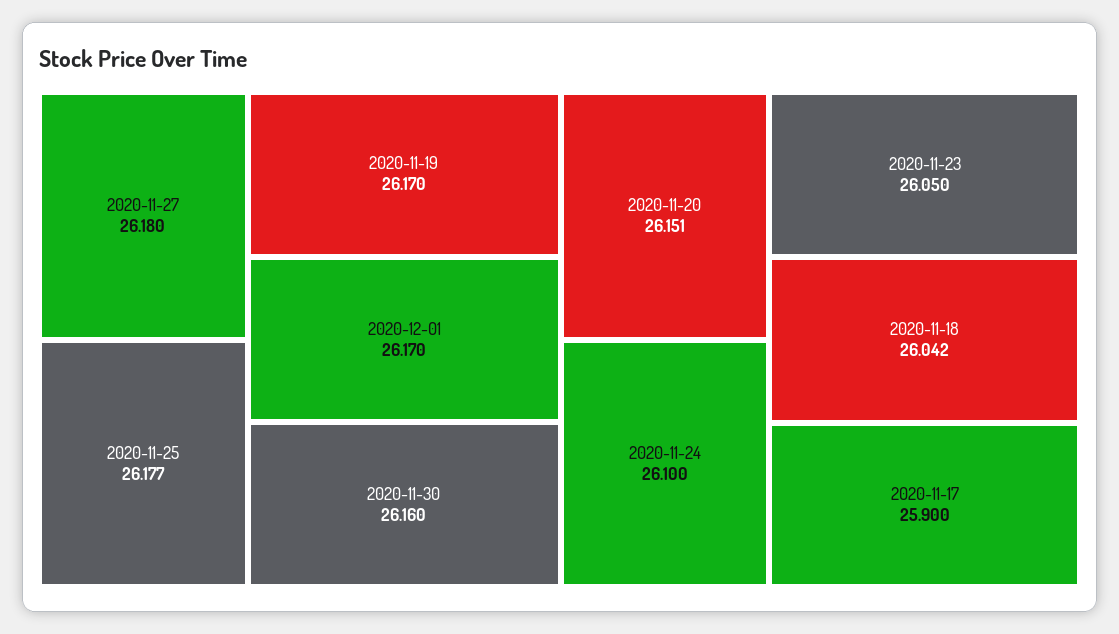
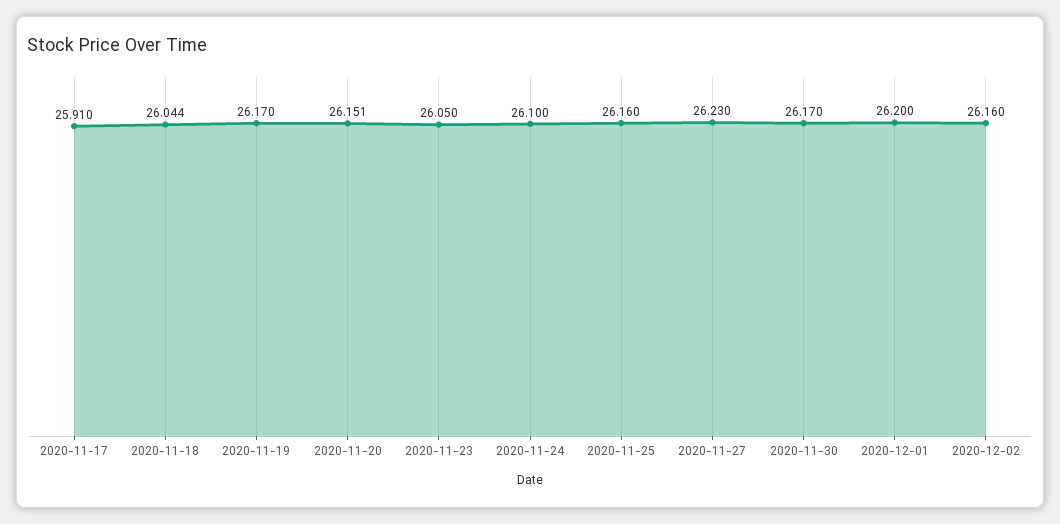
2020-11-27: 26.18 -> 26.23
2020-11-25: 26.177 -> 26.16
2020-12-01: 26.17 -> 26.2
2020-11-30: 26.16 -> 26.17
2020-11-18: 26.042 -> 26.044
2020-11-17: 25.9 -> 25.91
2020-12-02: none -> 26.16

